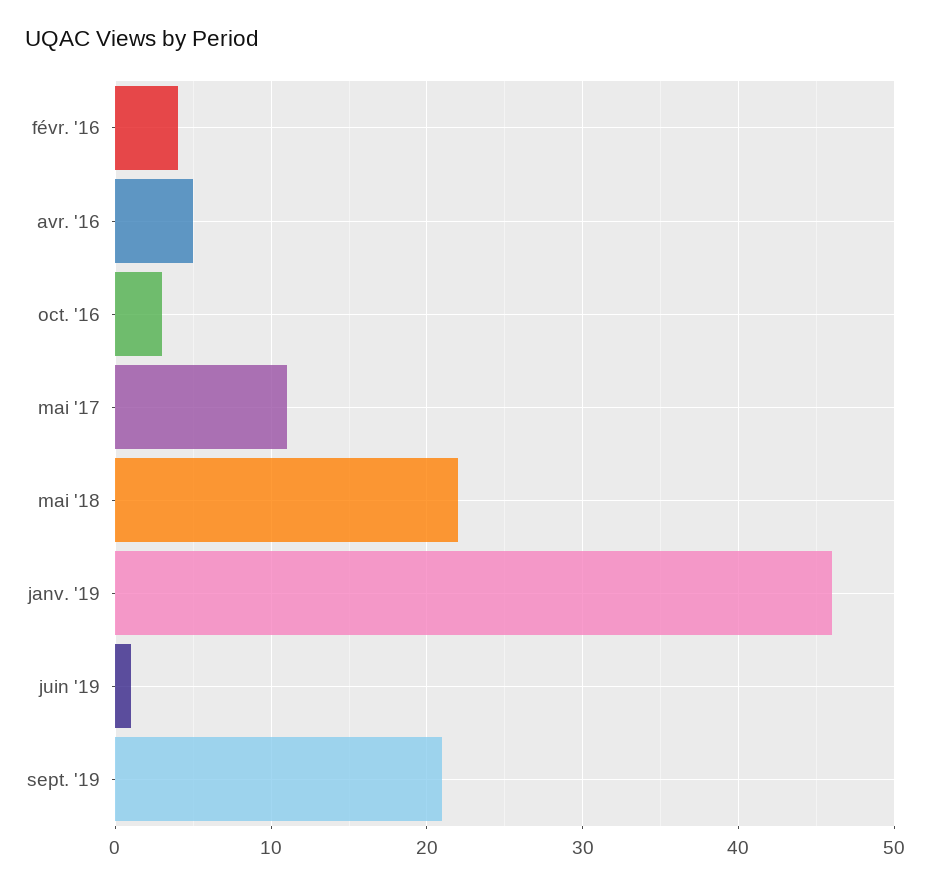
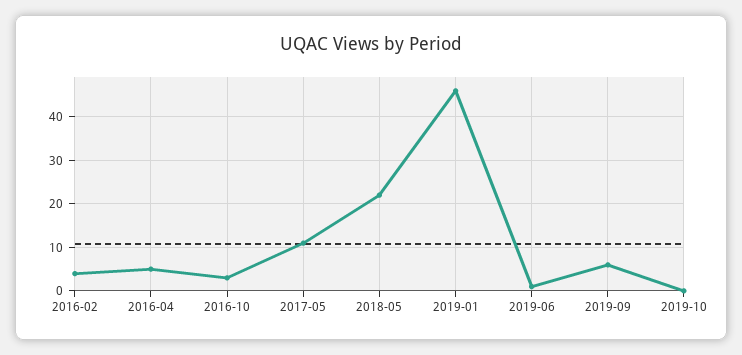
sept. '19: 21 -> 5
2019-10: none -> 0

